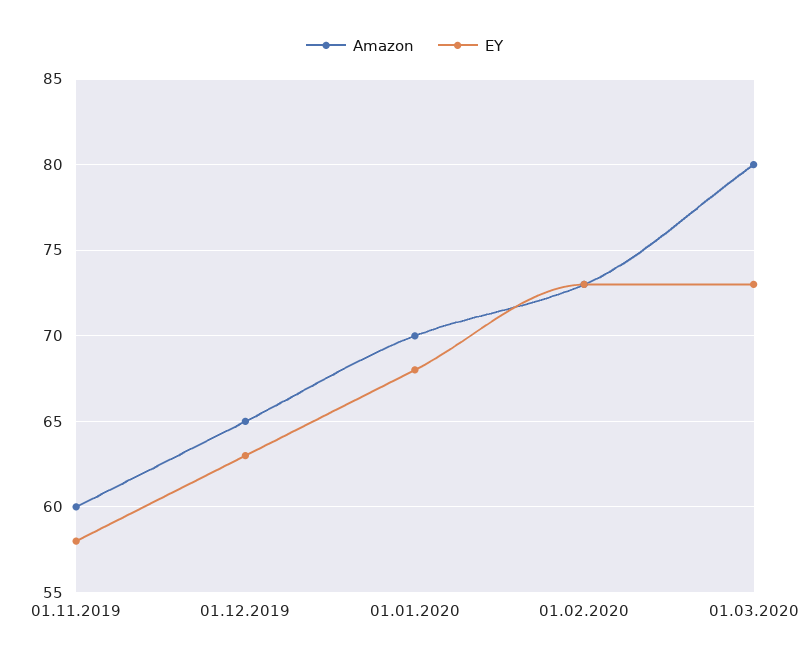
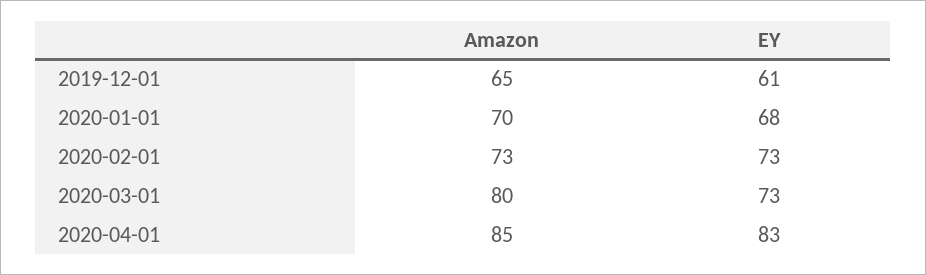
Amazon, 01.11.2019: 60 -> none
EY, 01.11.2019: 58 -> none
EY, 01.12.2019: 63 -> 61
Amazon, 2020-04-01: none -> 85
EY, 2020-04-01: none -> 83

